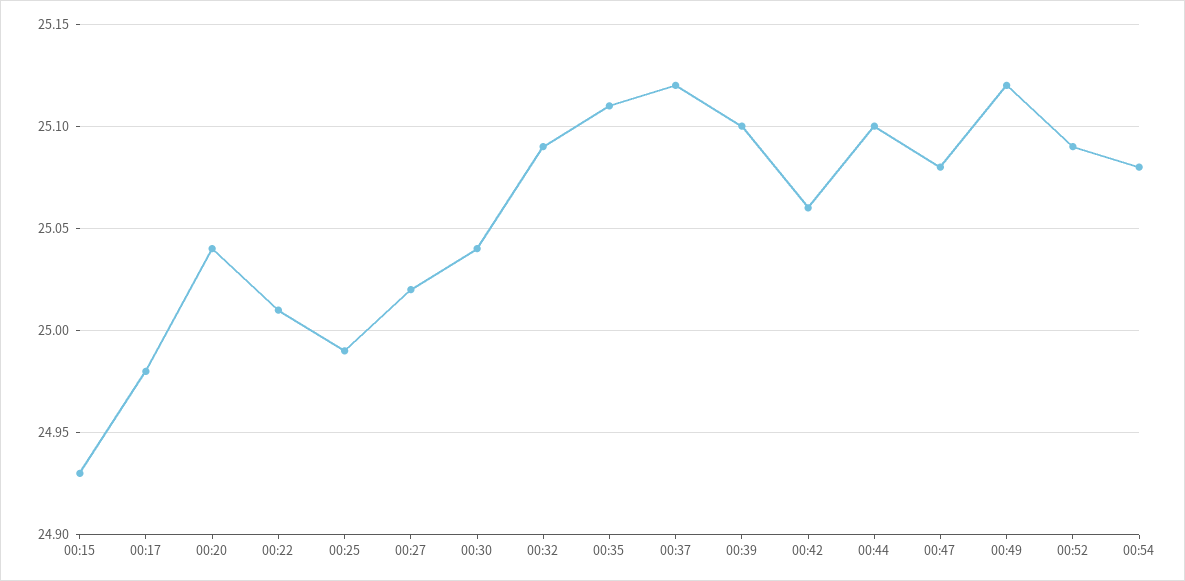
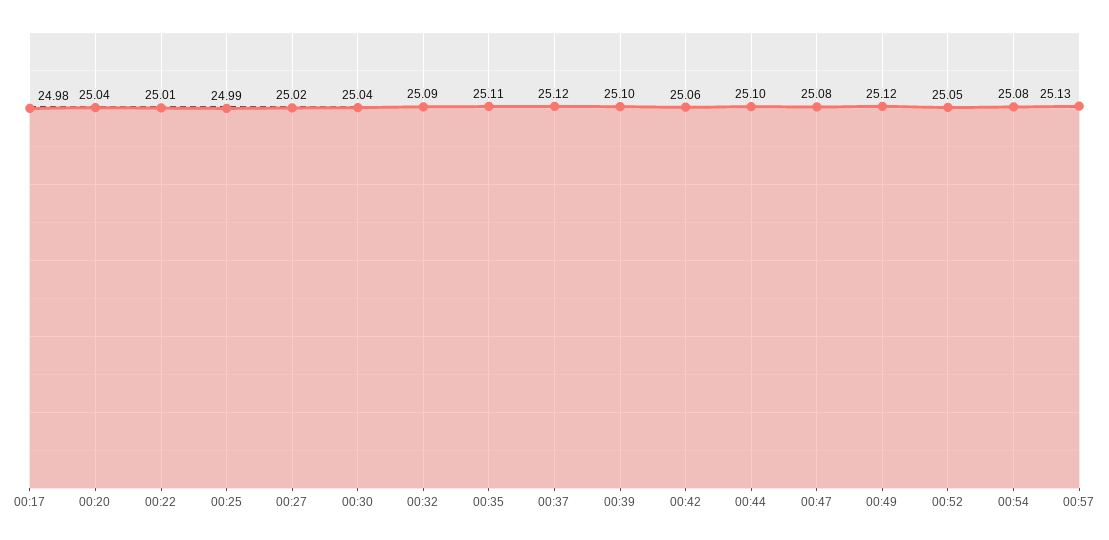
00:15: 24.93 -> none
00:52: 25.09 -> 25.05
00:57: none -> 25.13

